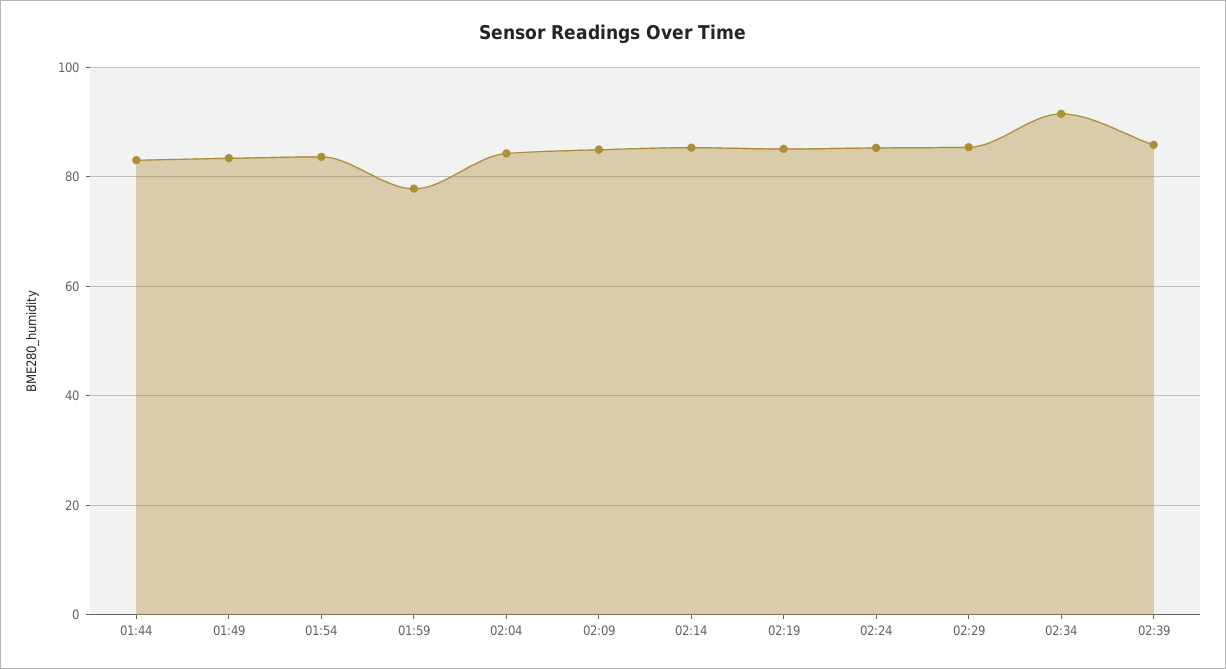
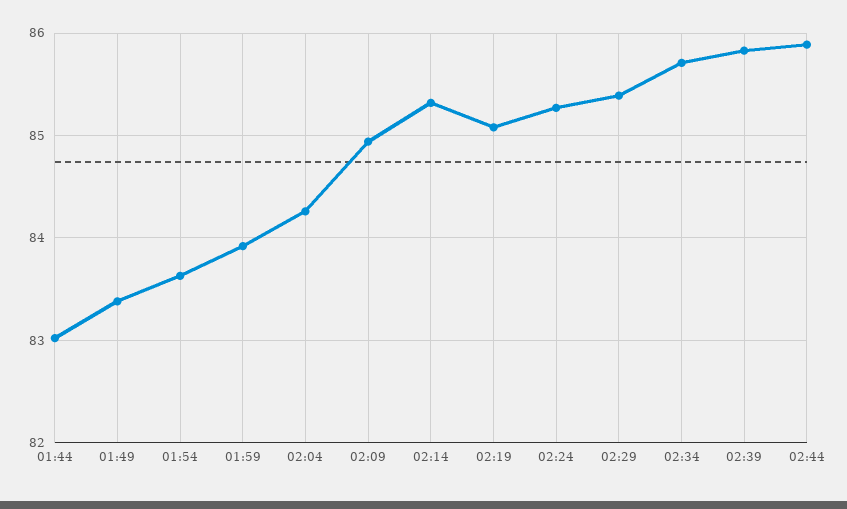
01:59: 78 -> 83.9
02:34: 92 -> 85.7
02:44: none -> 85.9

